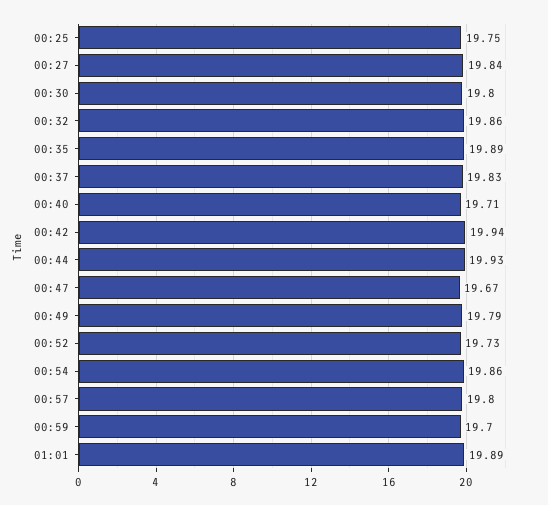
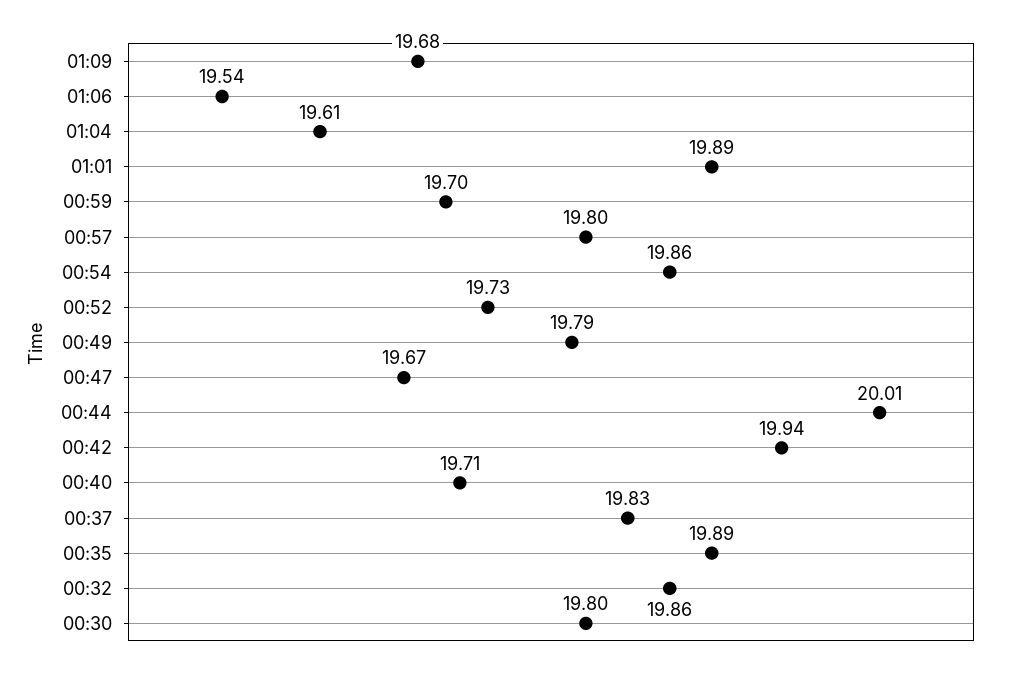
00:25: 19.75 -> none
00:27: 19.84 -> none
00:44: 19.93 -> 20.01
01:09: none -> 19.68
01:06: none -> 19.54
01:04: none -> 19.61

